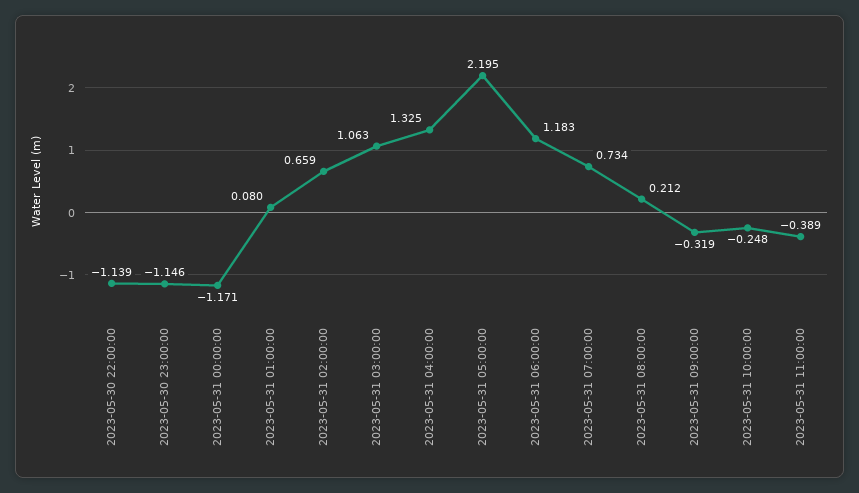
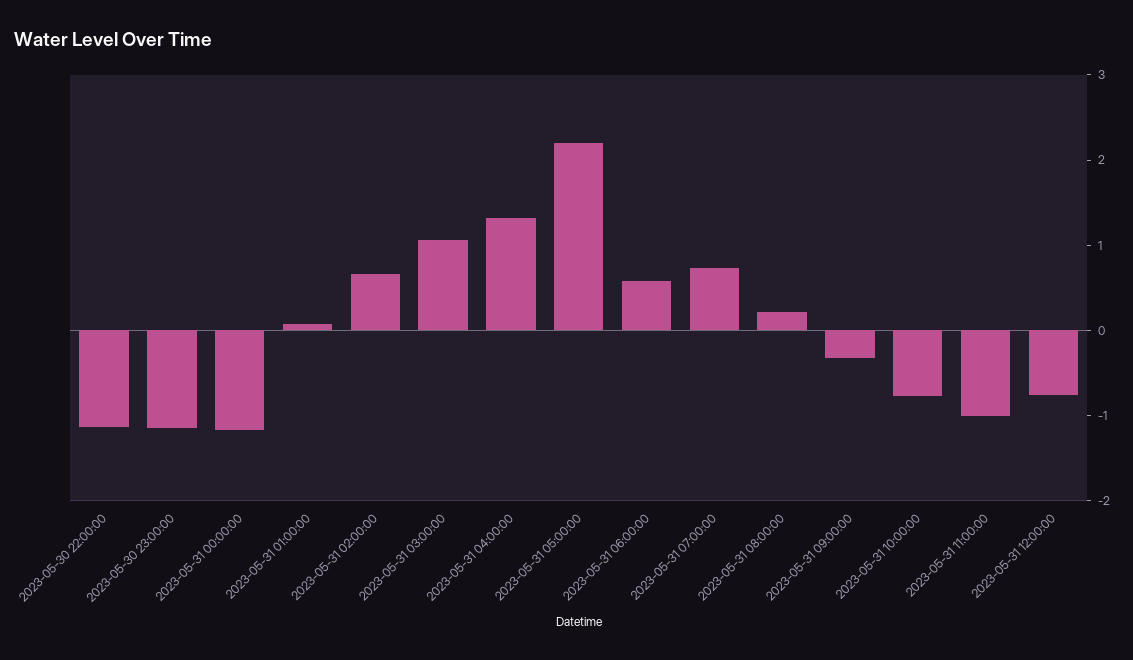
2023-05-31 06:00:00: 1.183 -> 0.6
2023-05-31 10:00:00: -0.248 -> -0.8
2023-05-31 11:00:00: -0.389 -> -1
2023-05-31 12:00:00: none -> -0.8

